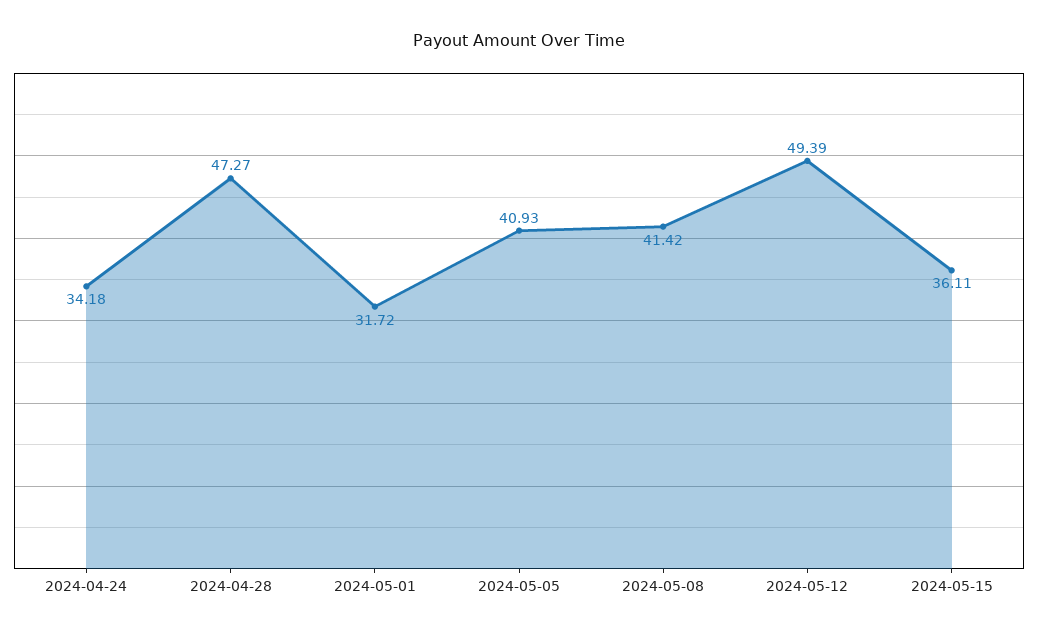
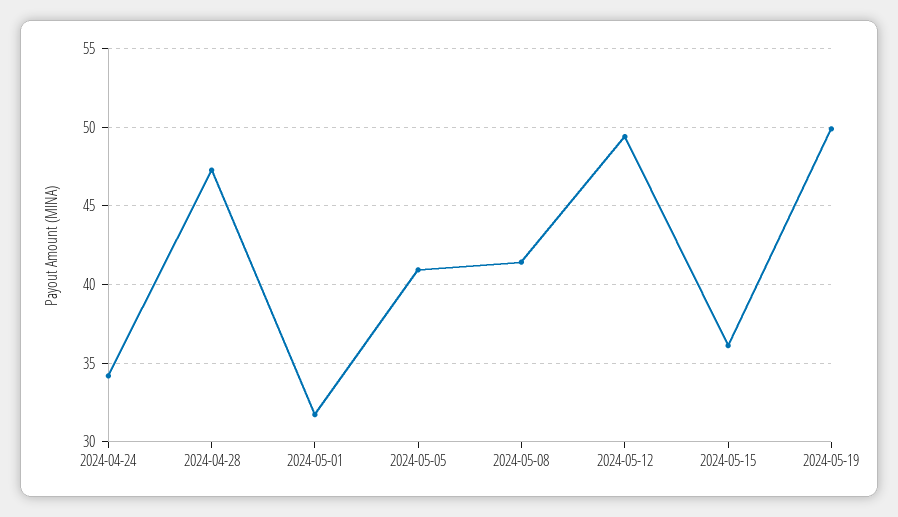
2024-05-19: none -> 50

